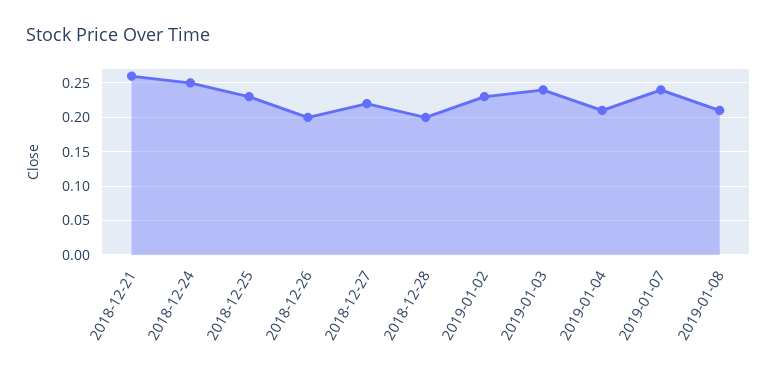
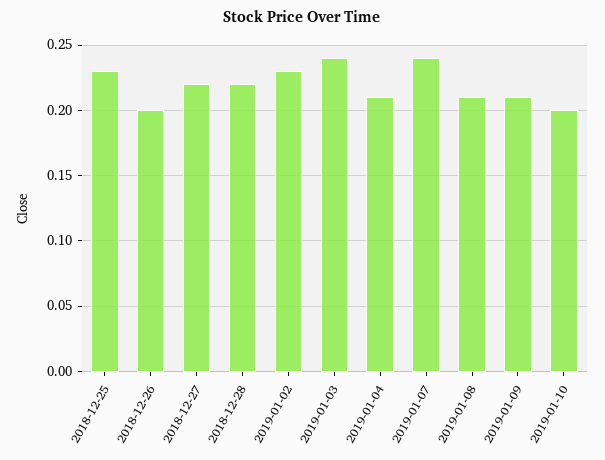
2018-12-21: 0.26 -> none
2018-12-24: 0.25 -> none
2018-12-28: 0.2 -> 0.22
2019-01-09: none -> 0.21
2019-01-10: none -> 0.2

